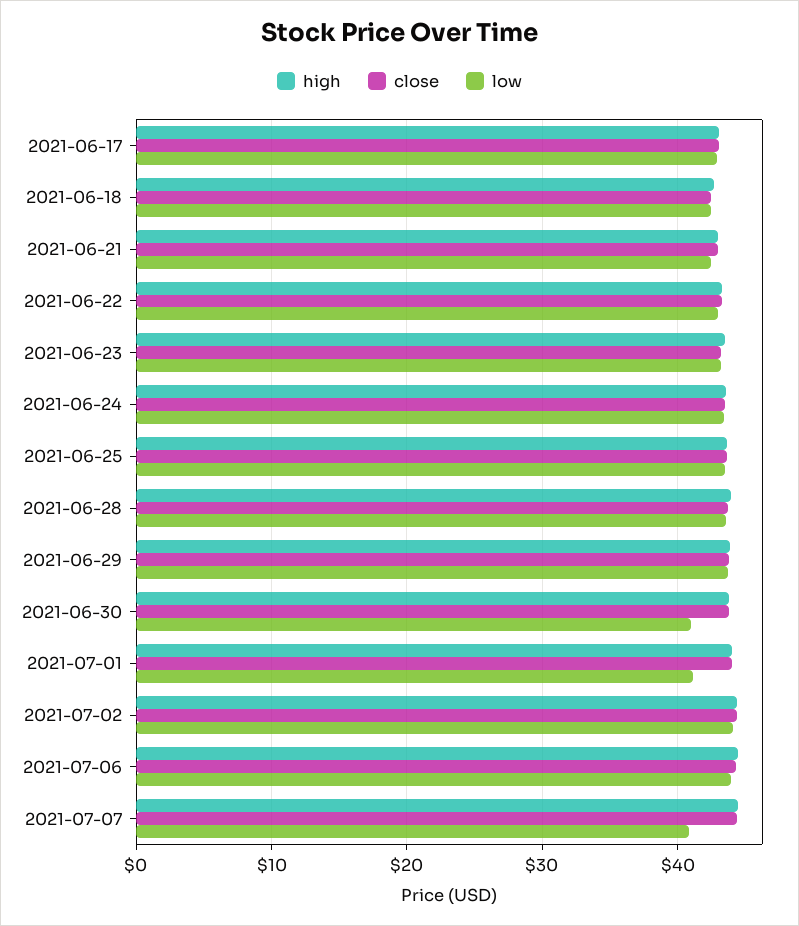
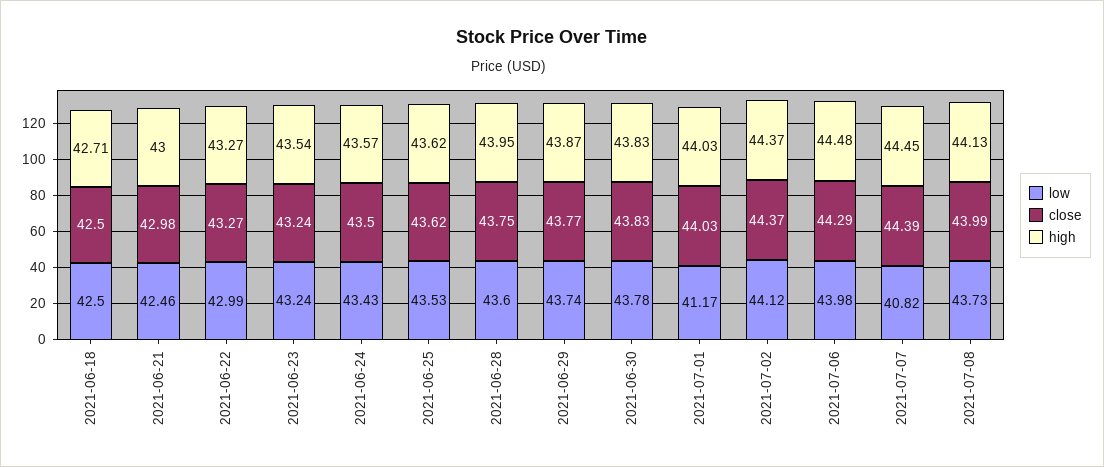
high, 2021-06-17: 43 -> none
close, 2021-06-17: 43 -> none
low, 2021-06-17: 43 -> none
low, 2021-06-30: 41 -> 43.78
low, 2021-07-08: none -> 43.73
close, 2021-07-08: none -> 43.99
high, 2021-07-08: none -> 44.13

